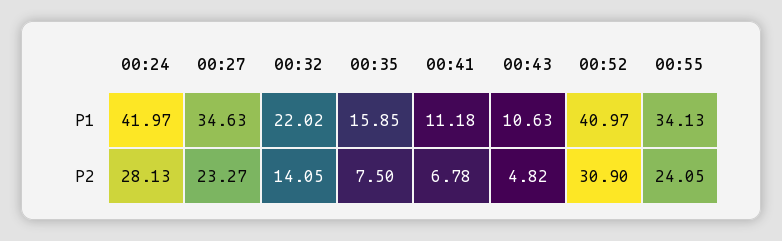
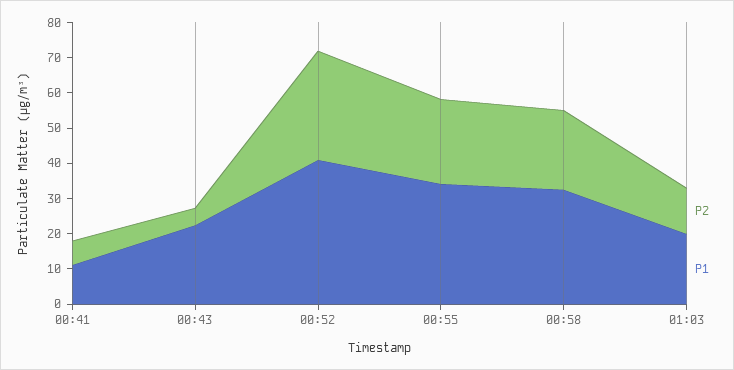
P1, 00:24: 41.97 -> none
P1, 00:27: 34.63 -> none
P1, 00:32: 22.02 -> none
P1, 00:35: 15.85 -> none
P1, 00:43: 10.63 -> 22.5
P2, 00:24: 28.13 -> none
P2, 00:27: 23.27 -> none
P2, 00:32: 14.05 -> none
P2, 00:35: 7.5 -> none
P2, 00:58: none -> 22.5
P1, 00:58: none -> 32.5
P2, 01:03: none -> 12.5
P1, 01:03: none -> 20

